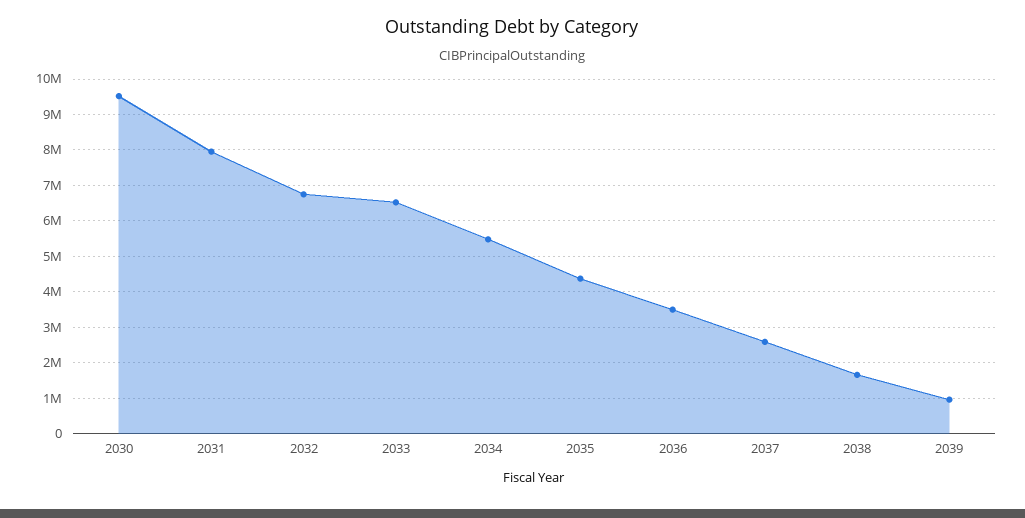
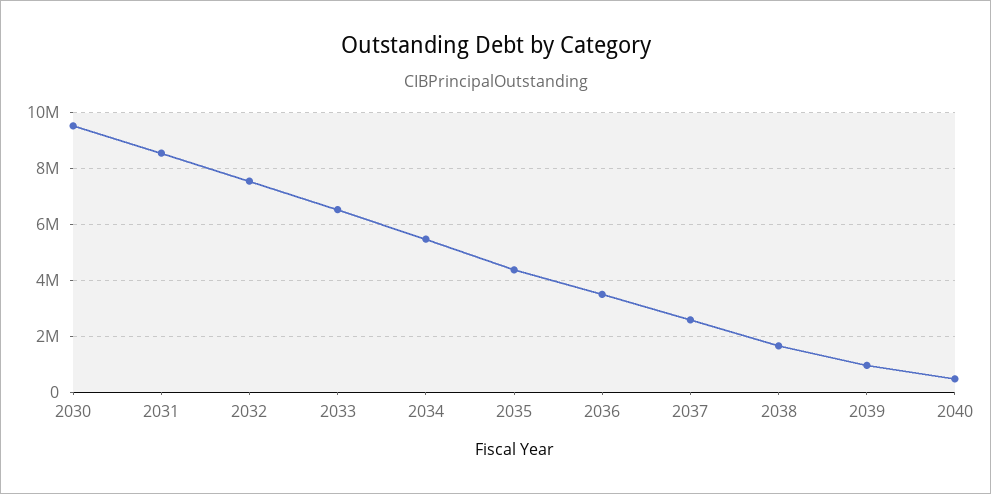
2031: 8000000 -> 8500000
2032: 6800000 -> 7500000
2040: none -> 500000

